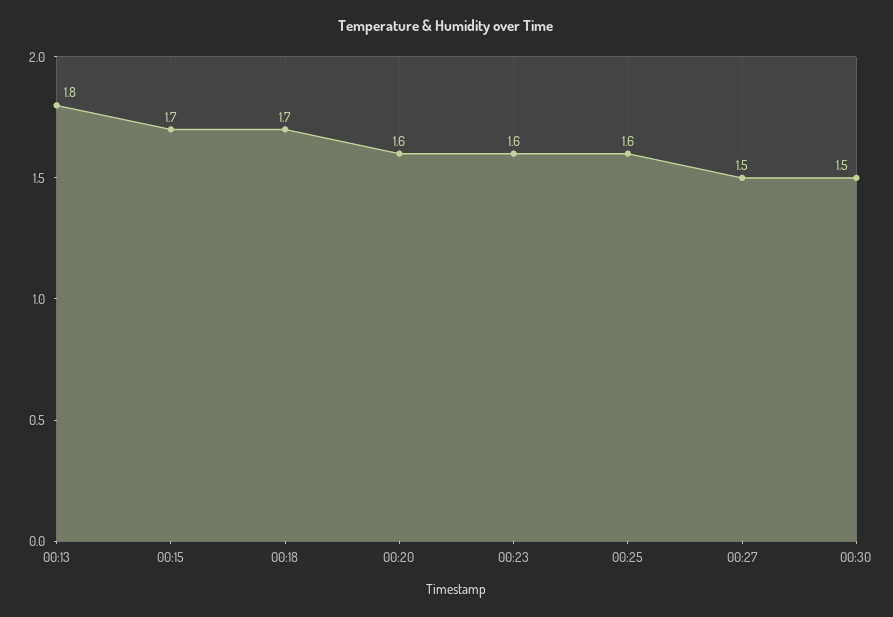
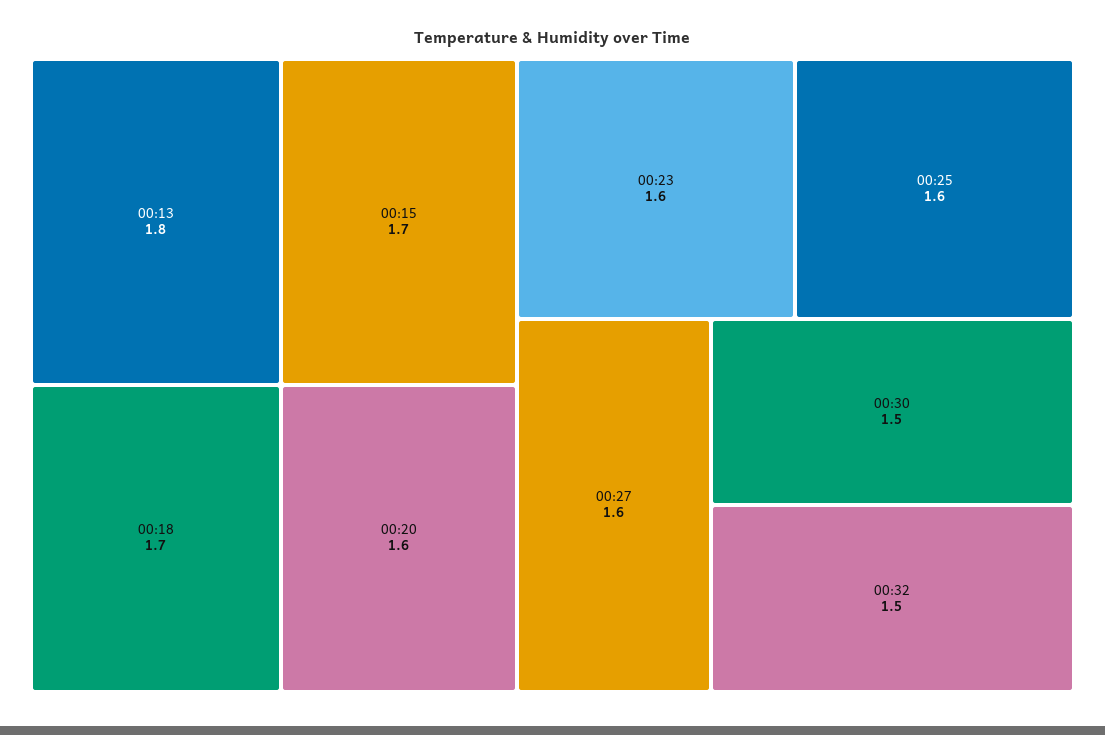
00:27: 1.5 -> 1.6
00:32: none -> 1.5

